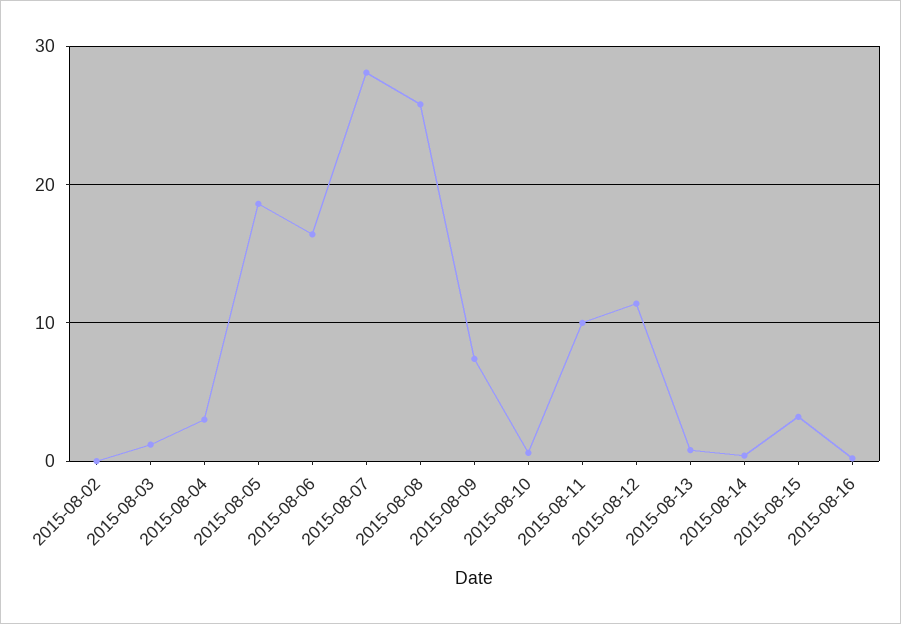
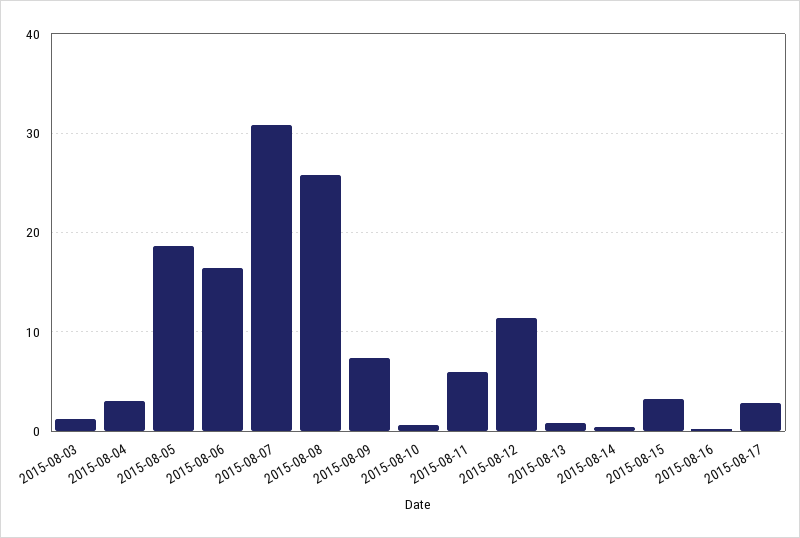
2015-08-02: 0 -> none
2015-08-07: 28 -> 31
2015-08-11: 10 -> 6
2015-08-17: none -> 3

